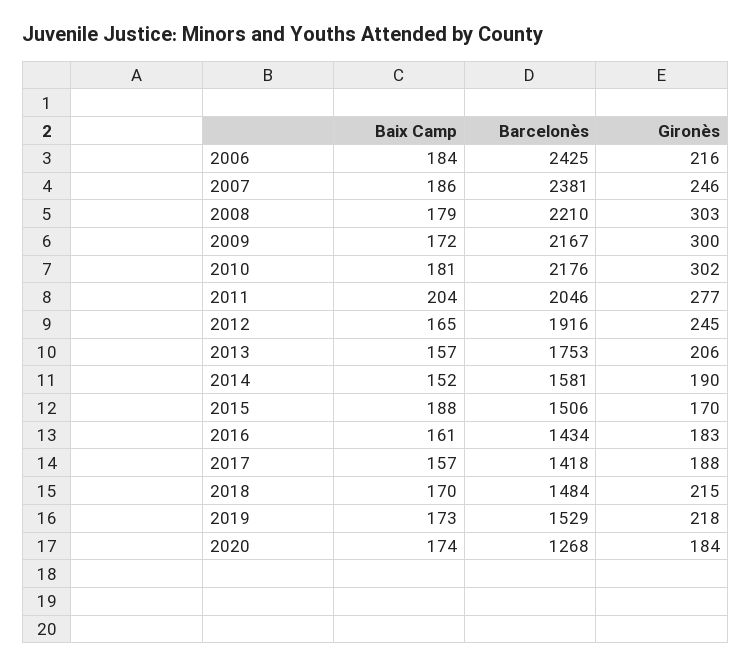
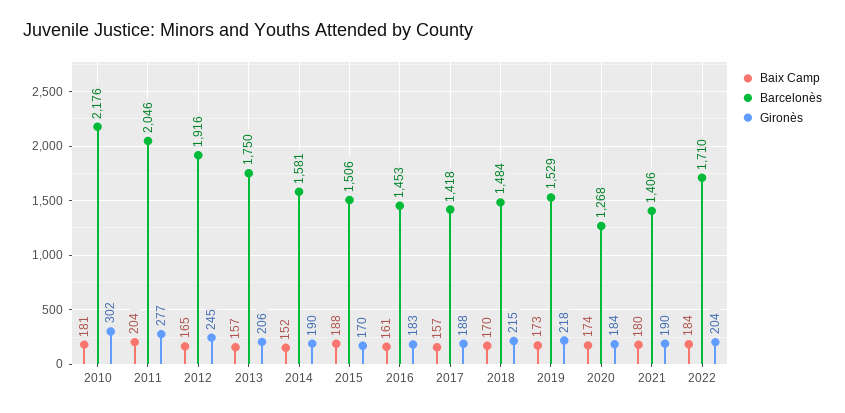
Baix Camp, 2006: 184 -> none
Barcelonès, 2006: 2425 -> none
Gironès, 2006: 216 -> none
Baix Camp, 2007: 186 -> none
Barcelonès, 2007: 2381 -> none
Gironès, 2007: 246 -> none
Baix Camp, 2008: 179 -> none
Barcelonès, 2008: 2210 -> none
Gironès, 2008: 303 -> none
Baix Camp, 2009: 172 -> none
Barcelonès, 2009: 2167 -> none
Gironès, 2009: 300 -> none
Barcelonès, 2013: 1753 -> 1750
Barcelonès, 2016: 1434 -> 1453
Baix Camp, 2021: none -> 180
Barcelonès, 2021: none -> 1406
Gironès, 2021: none -> 190
Baix Camp, 2022: none -> 184
Barcelonès, 2022: none -> 1710
Gironès, 2022: none -> 204

